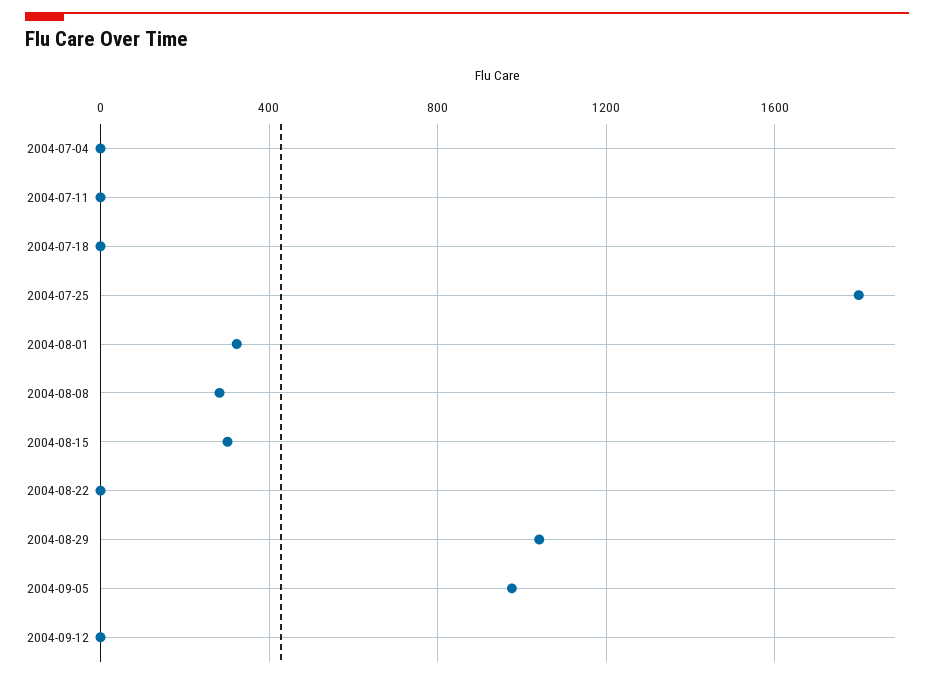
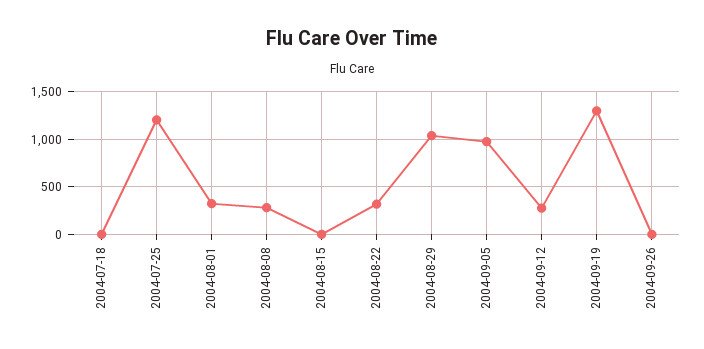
2004-07-04: 0 -> none
2004-07-11: 0 -> none
2004-07-25: 1800 -> 1200
2004-08-15: 300 -> 0
2004-08-22: 0 -> 300
2004-09-12: 0 -> 300
2004-09-19: none -> 1300
2004-09-26: none -> 0

